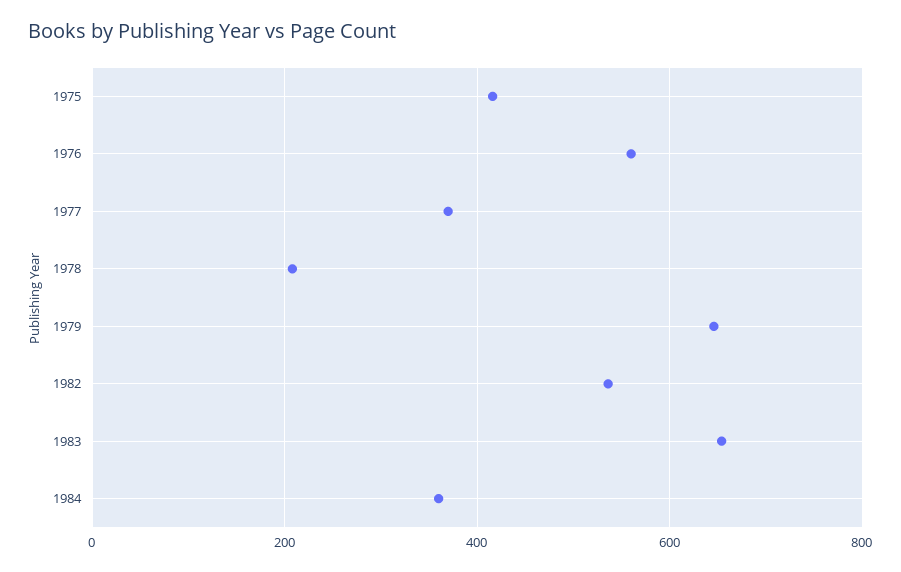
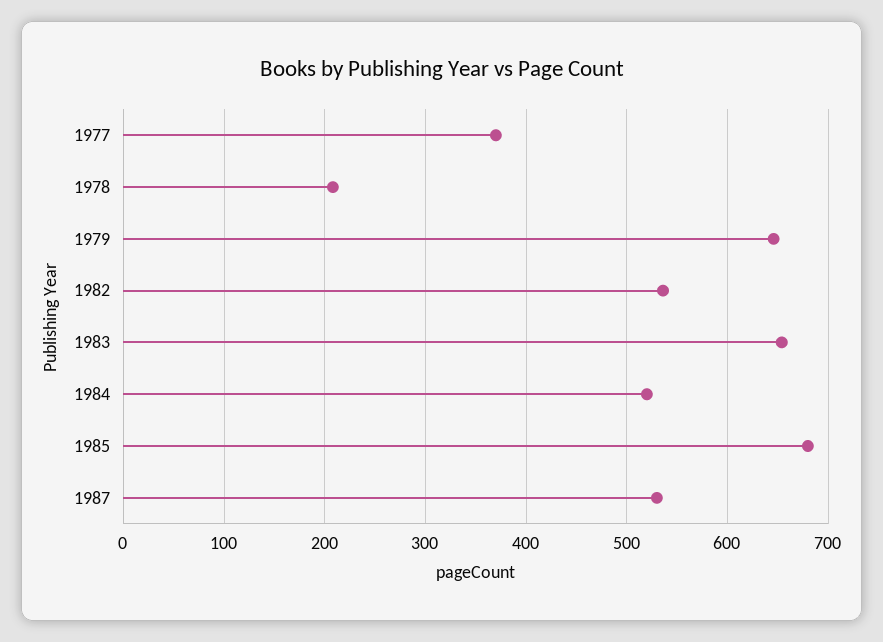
1975: 420 -> none
1976: 560 -> none
1984: 360 -> 520
1985: none -> 680
1987: none -> 530

